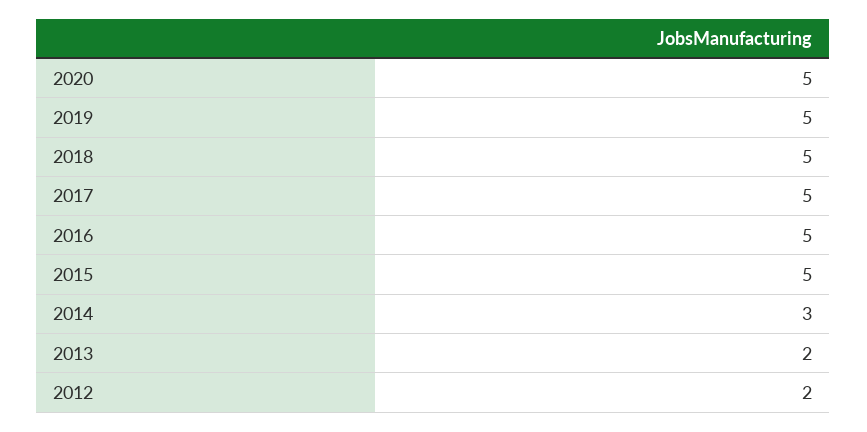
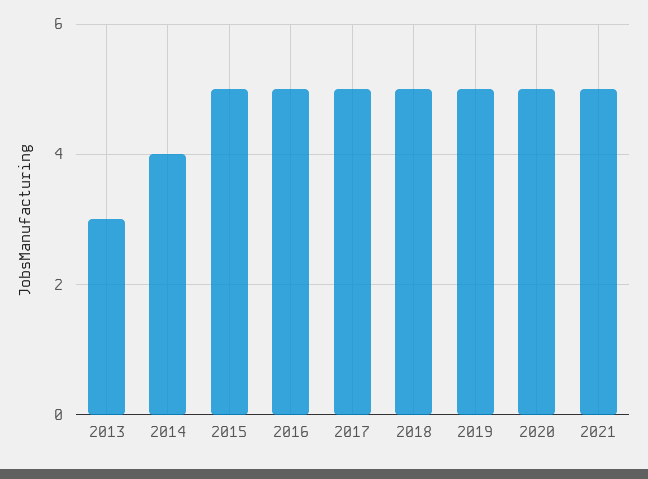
2014: 3 -> 4
2013: 2 -> 3
2012: 2 -> none
2021: none -> 5

